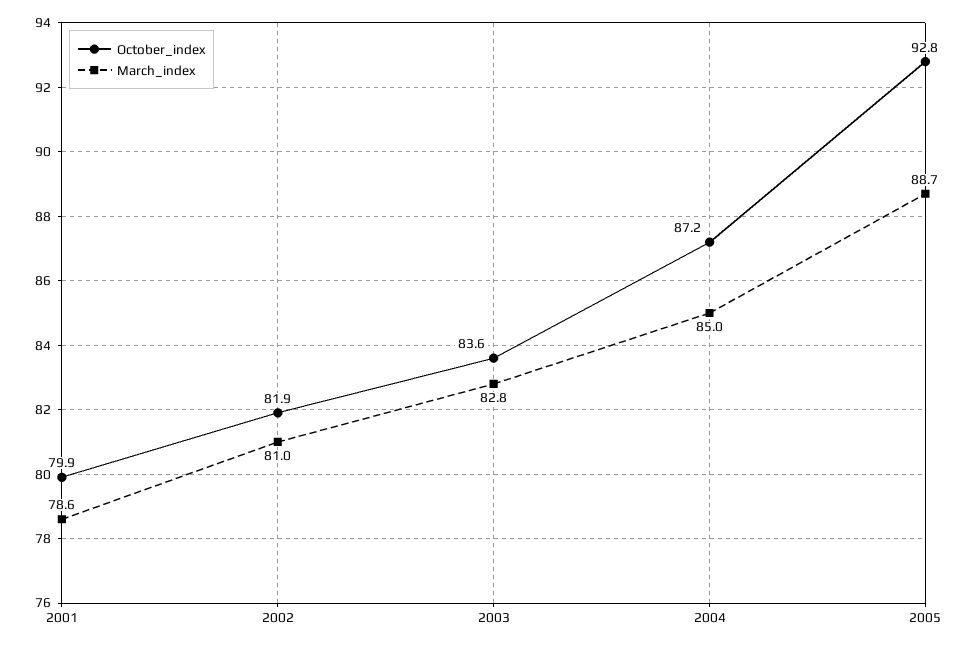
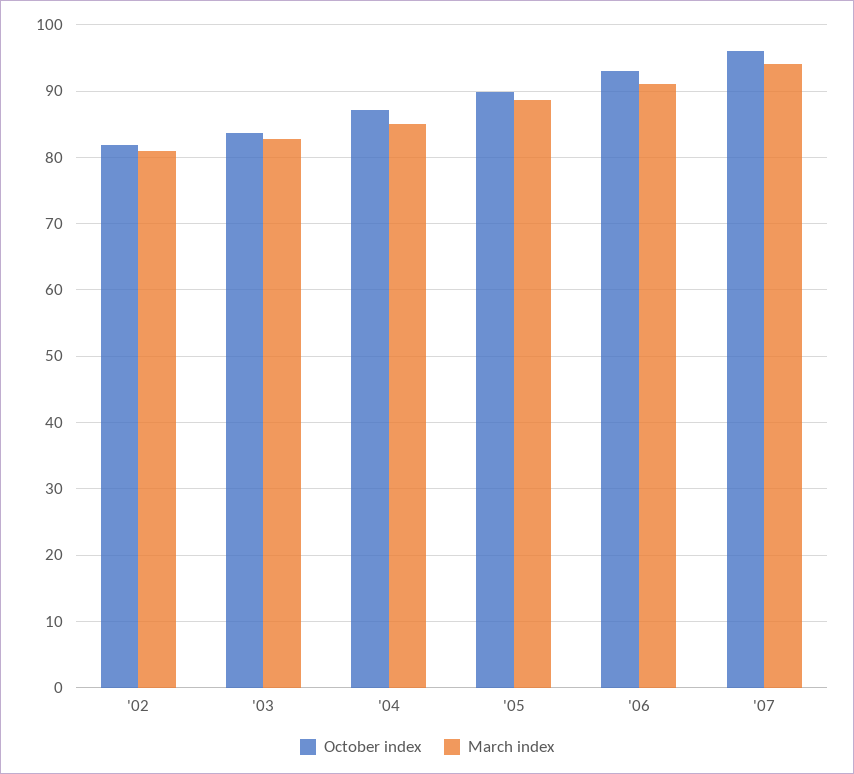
October_index, 2001: 79.9 -> none
March_index, 2001: 78.6 -> none
October_index, 2005: 92.8 -> 90
October_index, '06: none -> 93
March_index, '06: none -> 91
October_index, '07: none -> 96
March_index, '07: none -> 94

